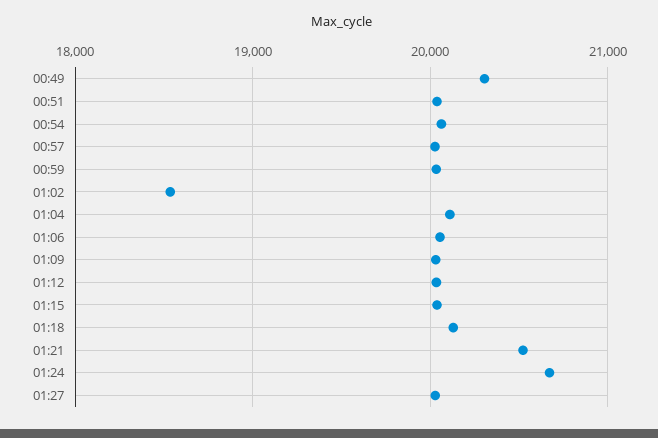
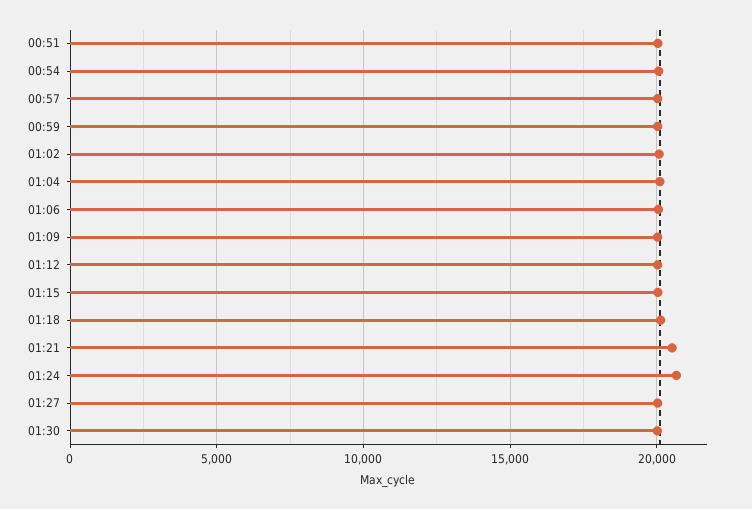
00:49: 20300 -> none
01:02: 18500 -> 20000
01:30: none -> 20000

